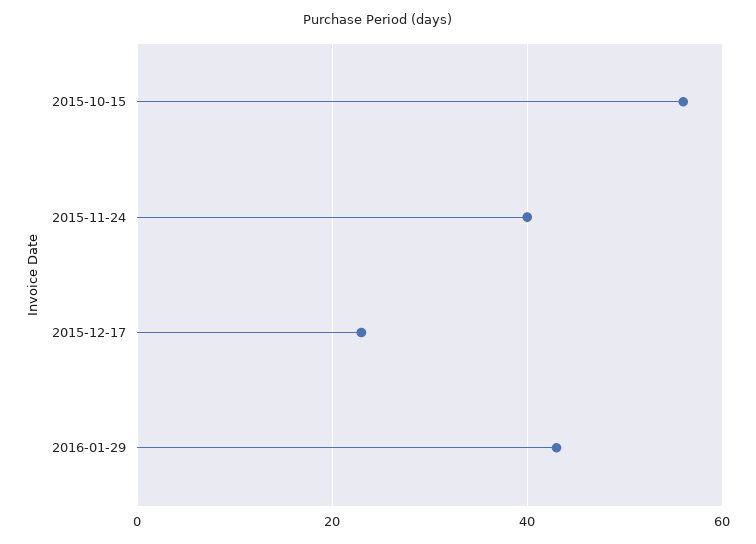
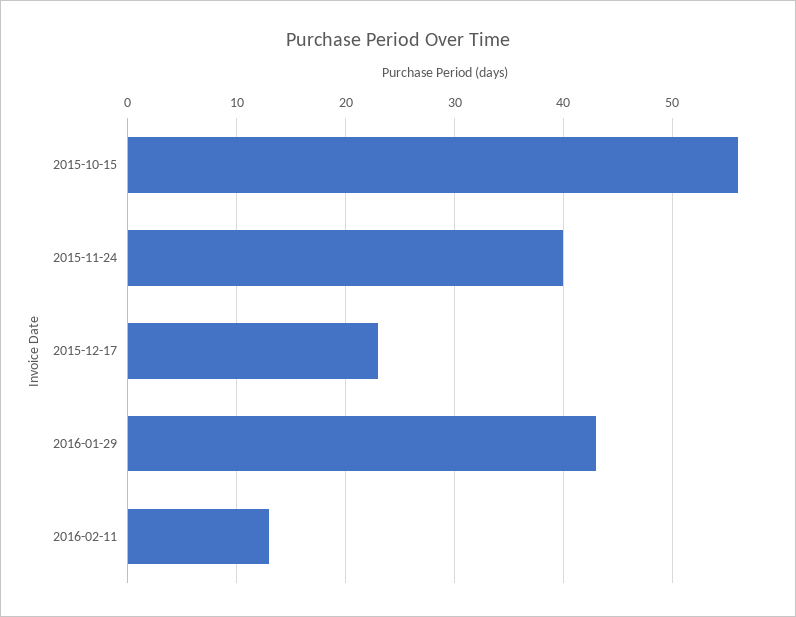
2016-02-11: none -> 13

